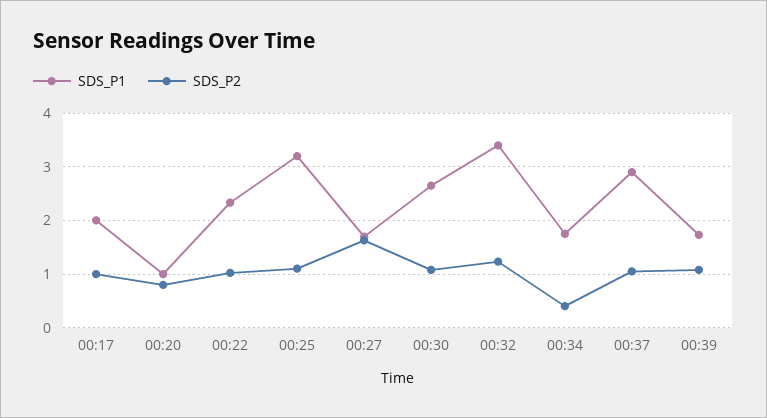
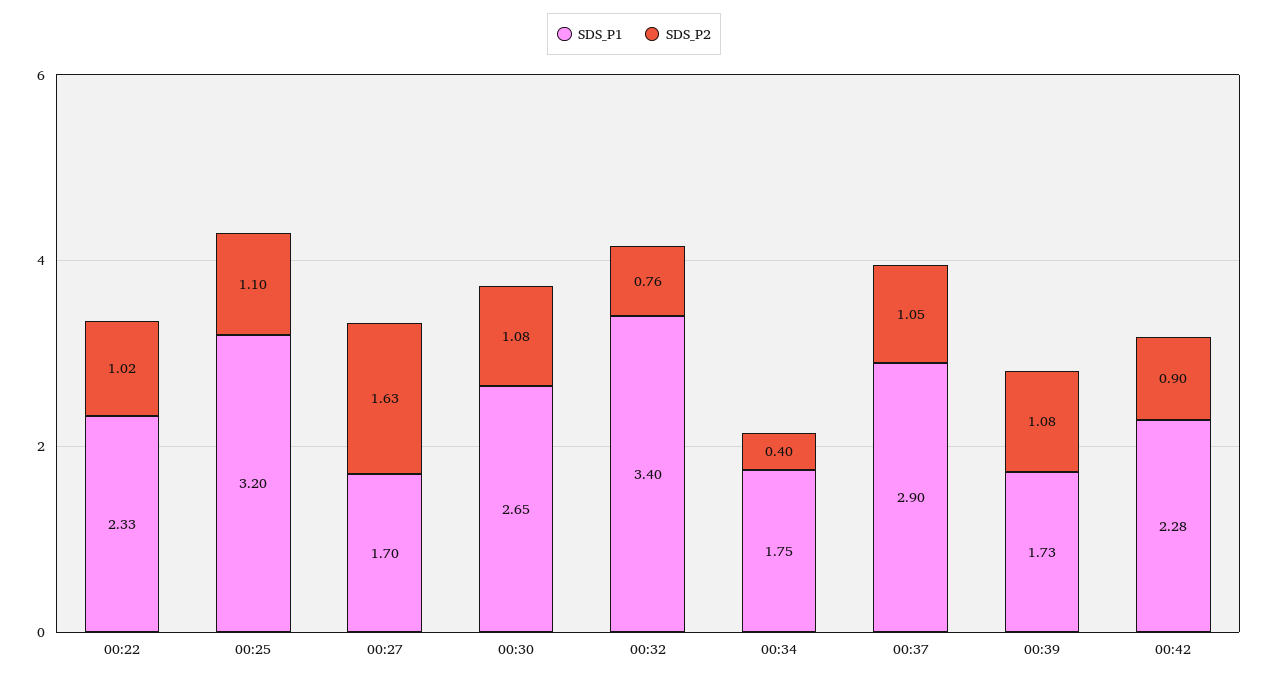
SDS_P1, 00:17: 2 -> none
SDS_P2, 00:17: 1 -> none
SDS_P1, 00:20: 1 -> none
SDS_P2, 00:20: 0.8 -> none
SDS_P2, 00:32: 1.2 -> 0.76
SDS_P1, 00:42: none -> 2.28
SDS_P2, 00:42: none -> 0.9

